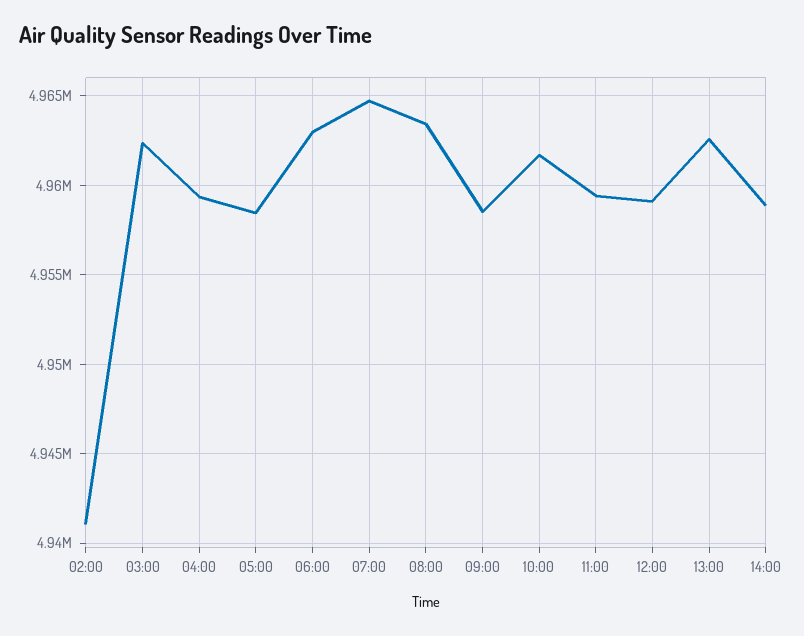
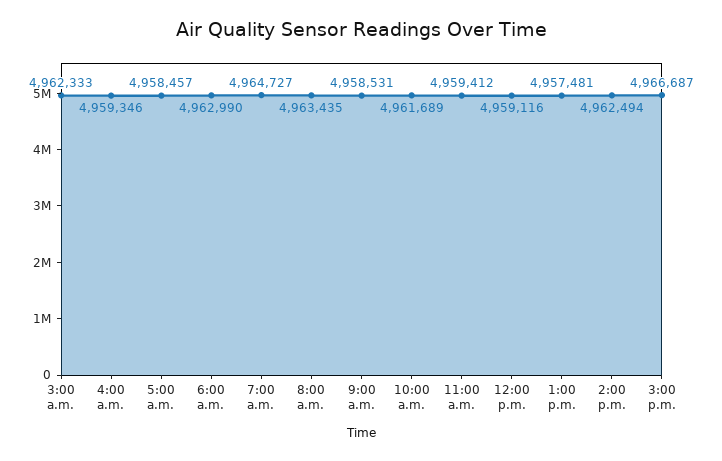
02:00: 4941000 -> none
13:00: 4962500 -> 4957481
14:00: 4959000 -> 4962494
3:00 p.m.: none -> 4966687

